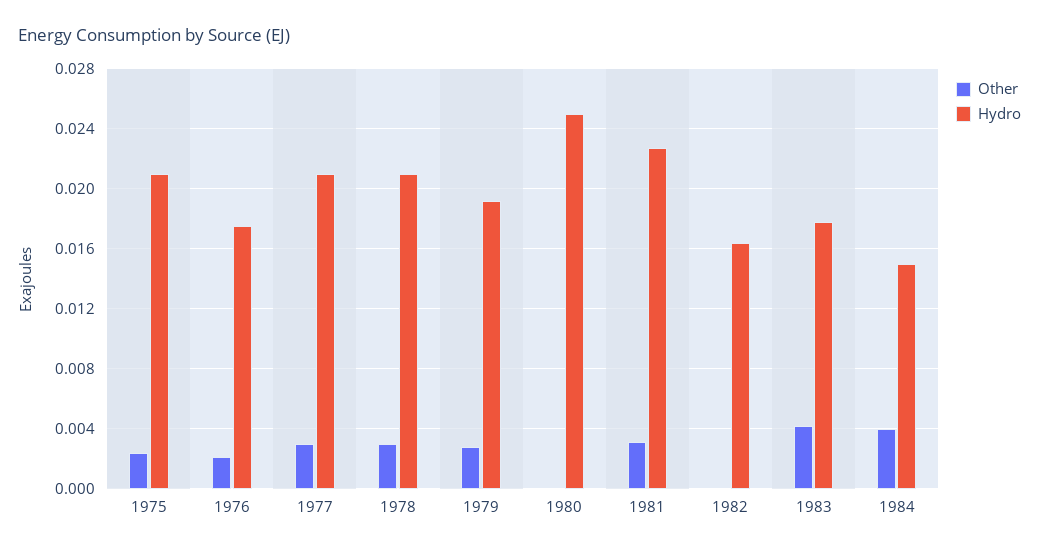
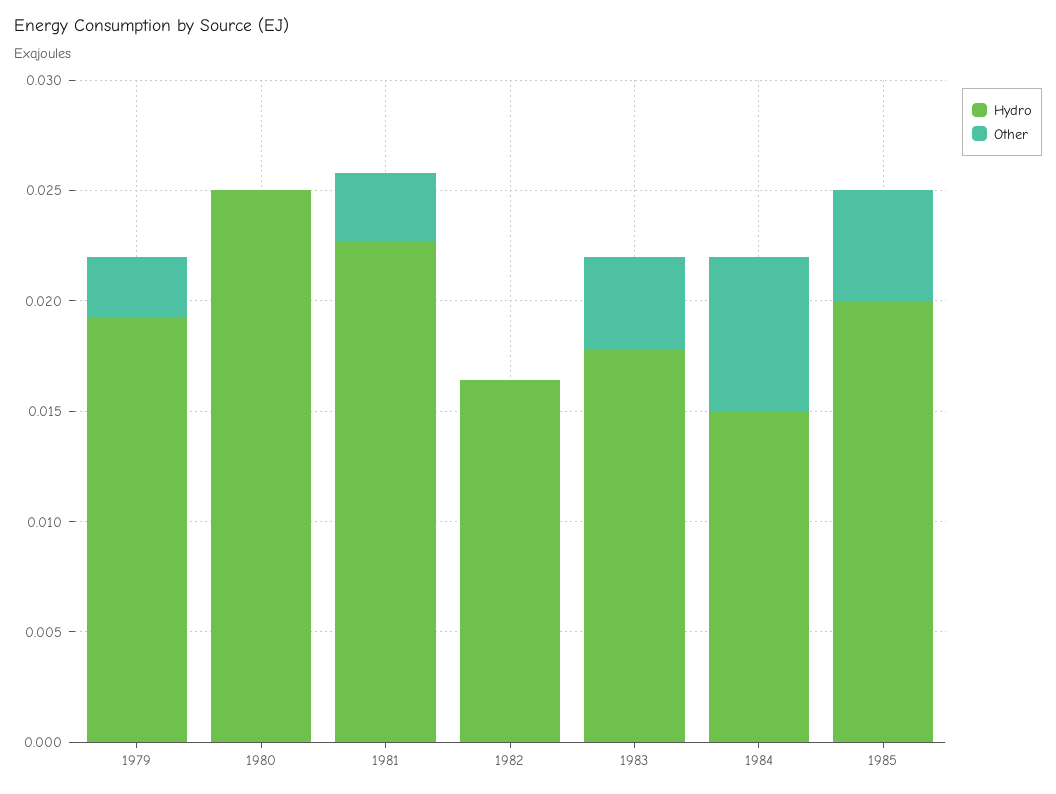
Other, 1975: 0.0025 -> none
Hydro, 1975: 0.021 -> none
Other, 1976: 0.002 -> none
Hydro, 1976: 0.0175 -> none
Other, 1977: 0.003 -> none
Hydro, 1977: 0.021 -> none
Other, 1978: 0.003 -> none
Hydro, 1978: 0.021 -> none
Other, 1984: 0.004 -> 0.007
Hydro, 1985: none -> 0.02
Other, 1985: none -> 0.005

